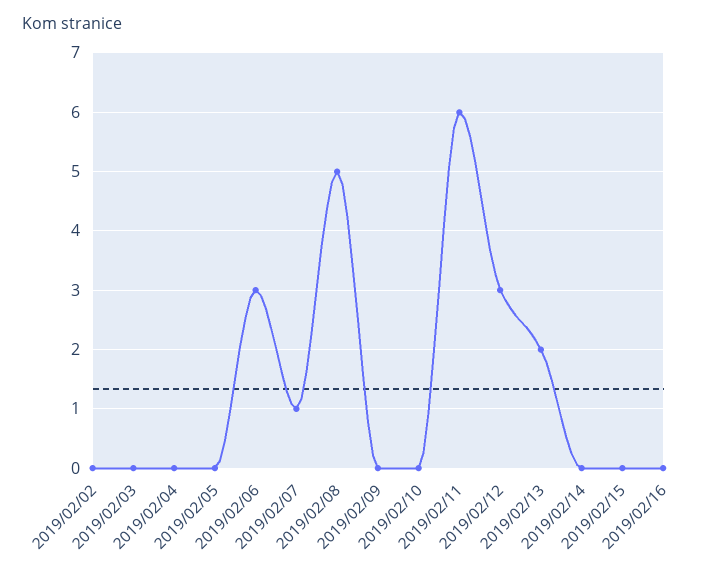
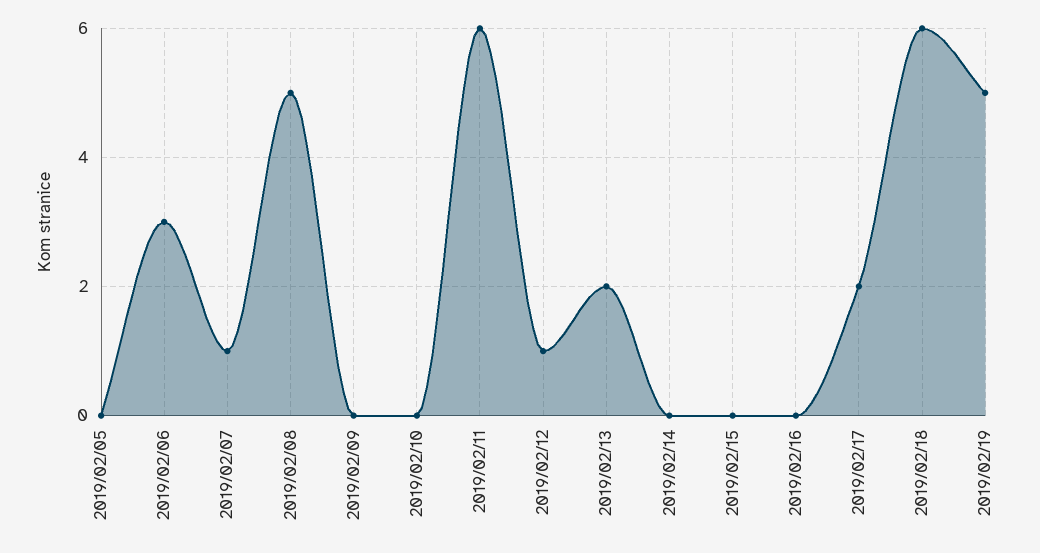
2019/02/02: 0 -> none
2019/02/03: 0 -> none
2019/02/04: 0 -> none
2019/02/12: 3 -> 1
2019/02/17: none -> 2
2019/02/18: none -> 6
2019/02/19: none -> 5

